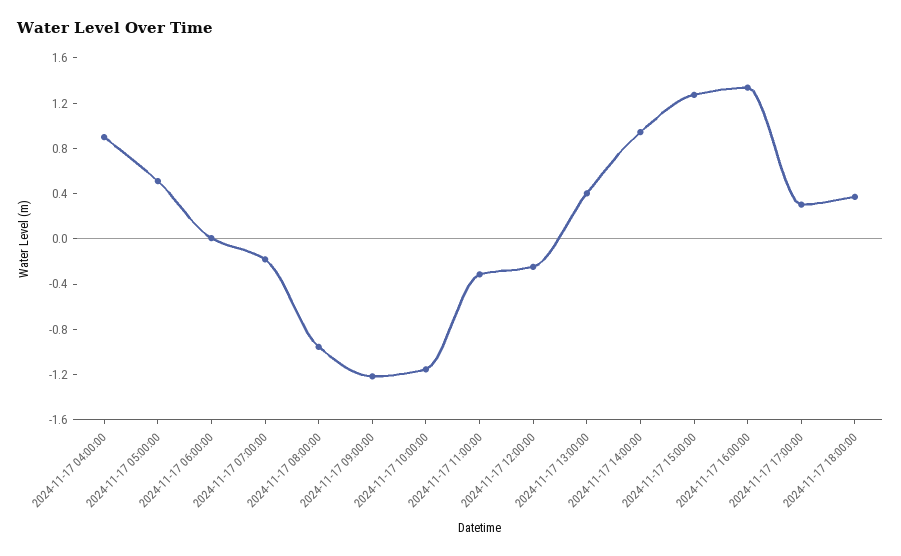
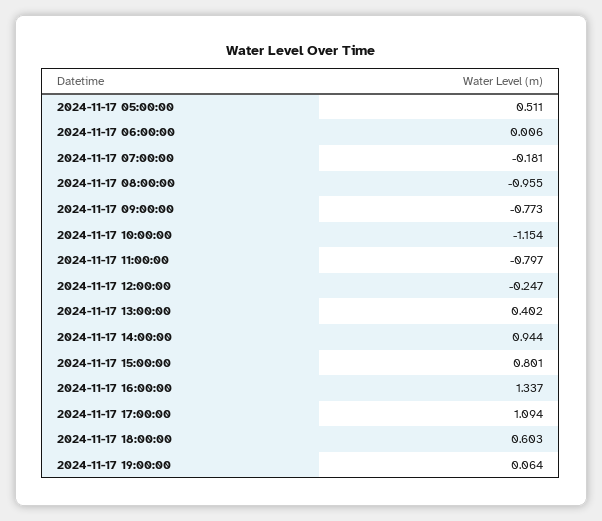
2024-11-17 04:00:00: 0.9 -> none
2024-11-17 09:00:00: -1.2 -> -0.773
2024-11-17 11:00:00: -0.3 -> -0.797
2024-11-17 15:00:00: 1.3 -> 0.801
2024-11-17 17:00:00: 0.3 -> 1.094
2024-11-17 18:00:00: 0.4 -> 0.603
2024-11-17 19:00:00: none -> 0.064

